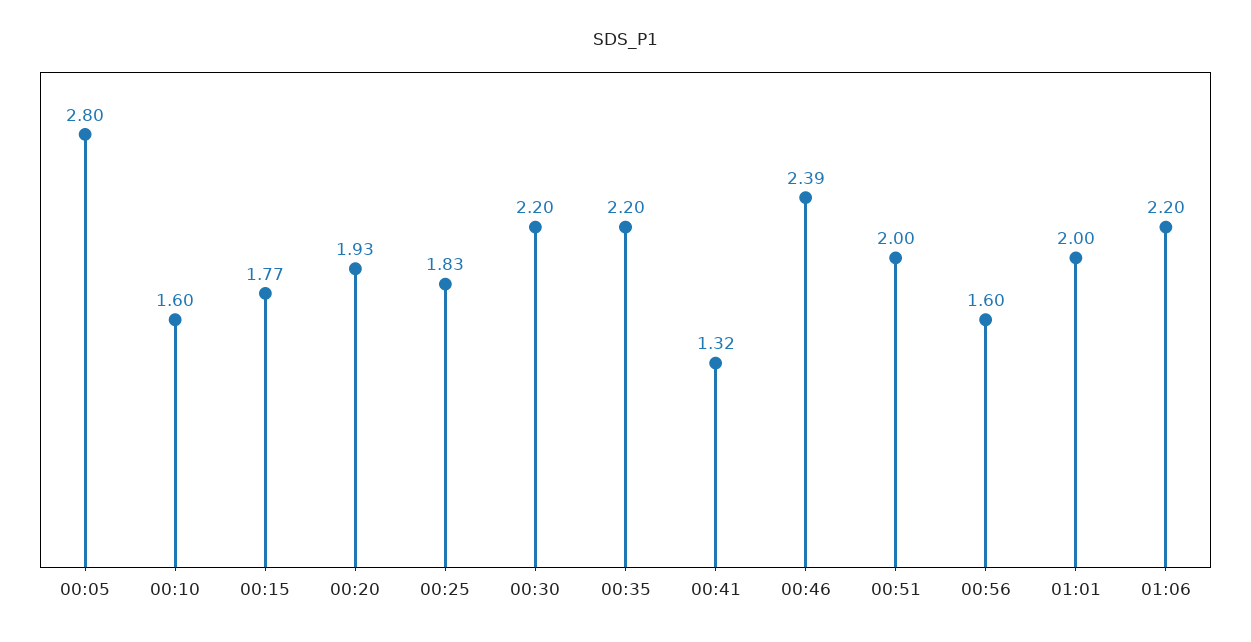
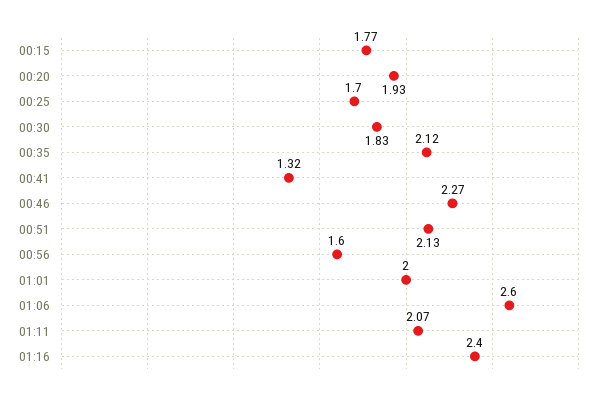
00:05: 2.8 -> none
00:10: 1.6 -> none
00:25: 1.83 -> 1.7
00:30: 2.2 -> 1.83
00:35: 2.2 -> 2.12
00:46: 2.39 -> 2.27
00:51: 2 -> 2.13
01:06: 2.2 -> 2.6
01:11: none -> 2.07
01:16: none -> 2.4

